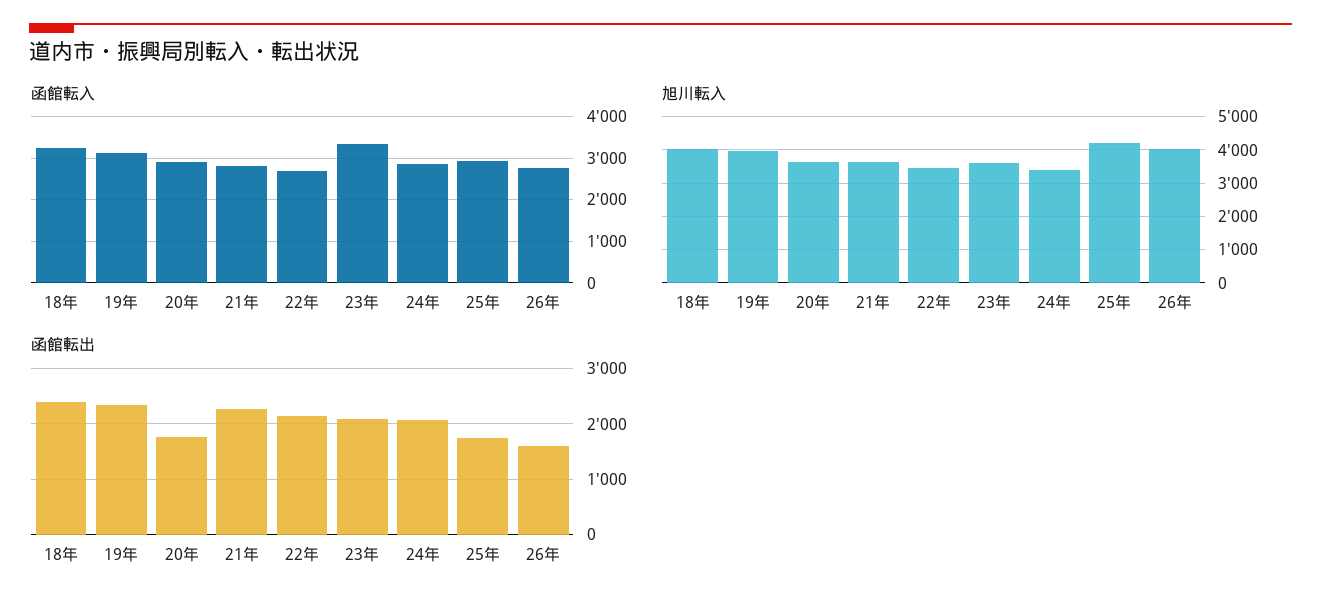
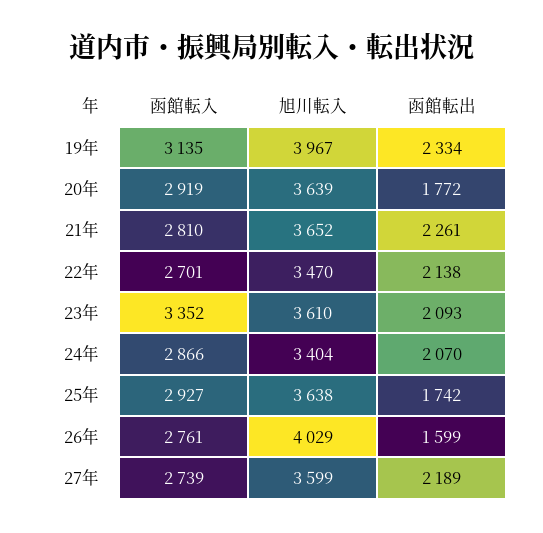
函館転入, 18年: 3200 -> none
旭川転入, 18年: 4000 -> none
旭川転入, 25年: 4200 -> 3638
函館転出, 18年: 2400 -> none
函館転入, 27年: none -> 2739
旭川転入, 27年: none -> 3599
函館転出, 27年: none -> 2189

